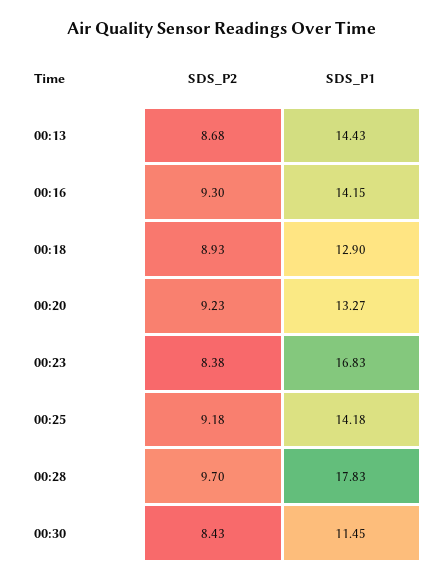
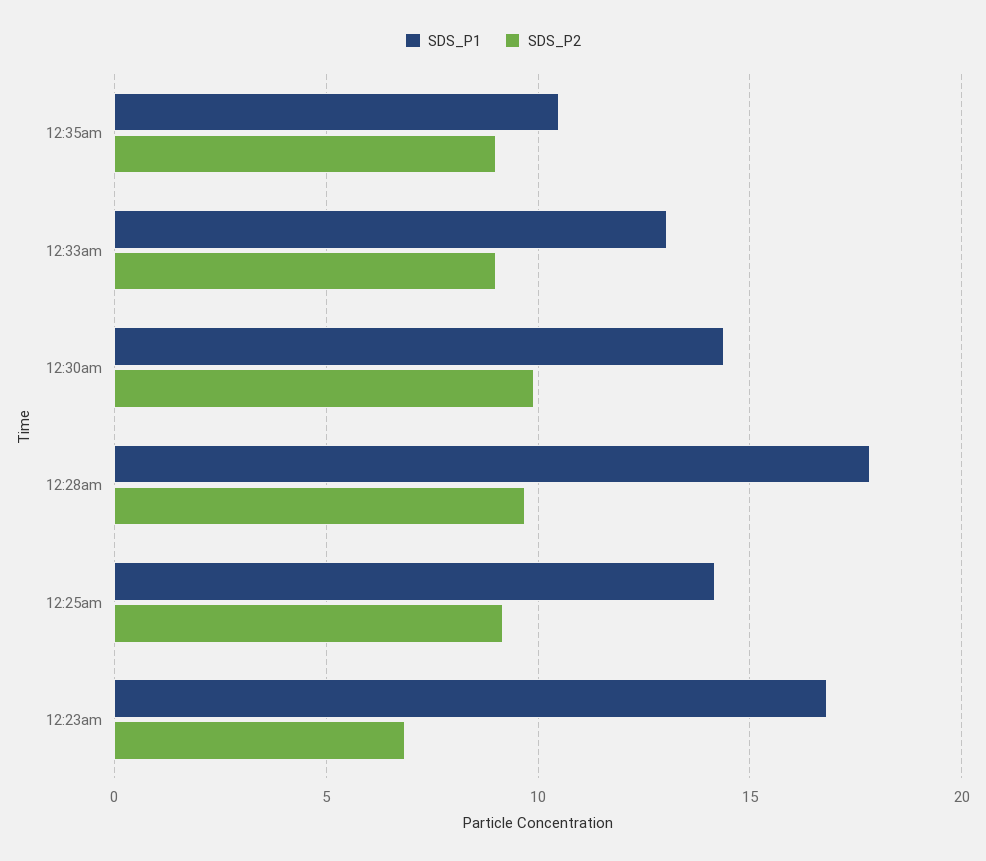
SDS_P2, 00:13: 8.68 -> none
SDS_P1, 00:13: 14.43 -> none
SDS_P2, 00:16: 9.3 -> none
SDS_P1, 00:16: 14.15 -> none
SDS_P2, 00:18: 8.93 -> none
SDS_P1, 00:18: 12.9 -> none
SDS_P2, 00:20: 9.23 -> none
SDS_P1, 00:20: 13.27 -> none
SDS_P2, 00:23: 8.38 -> 7
SDS_P2, 00:30: 8.43 -> 10
SDS_P1, 00:30: 11.45 -> 14.5
SDS_P1, 12:35am: none -> 10.5
SDS_P2, 12:35am: none -> 9
SDS_P1, 12:33am: none -> 13
SDS_P2, 12:33am: none -> 9

